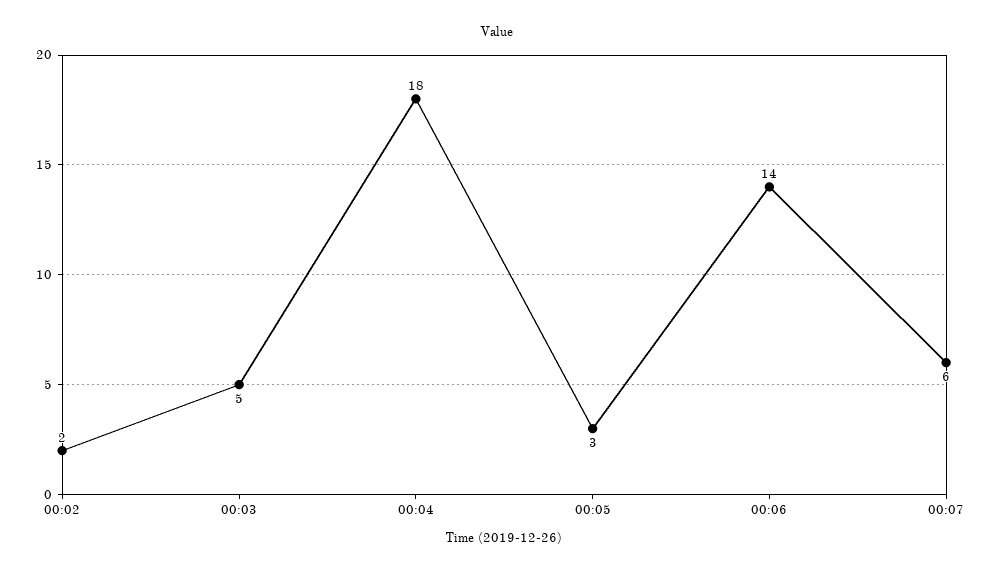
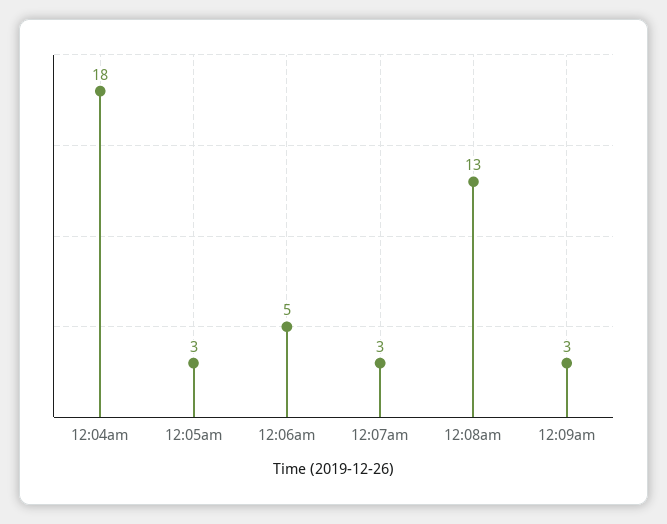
00:02: 2 -> none
00:03: 5 -> none
00:06: 14 -> 5
00:07: 6 -> 3
12:08am: none -> 13
12:09am: none -> 3

